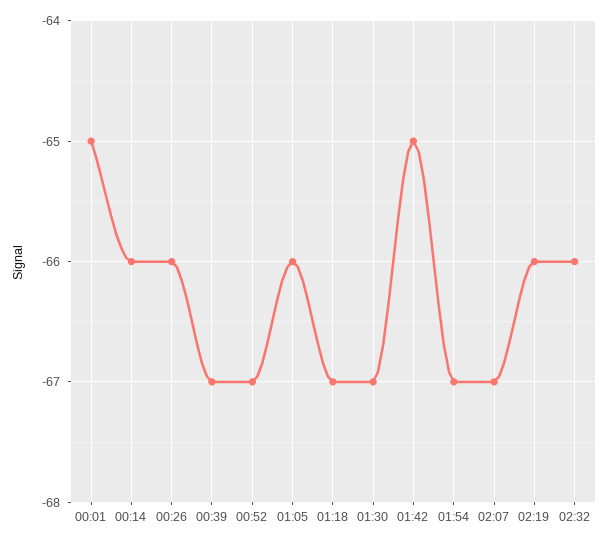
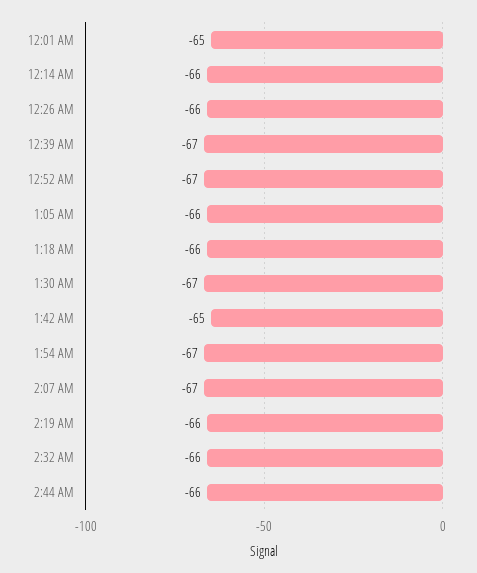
01:18: -67 -> -66
2:44 AM: none -> -66

